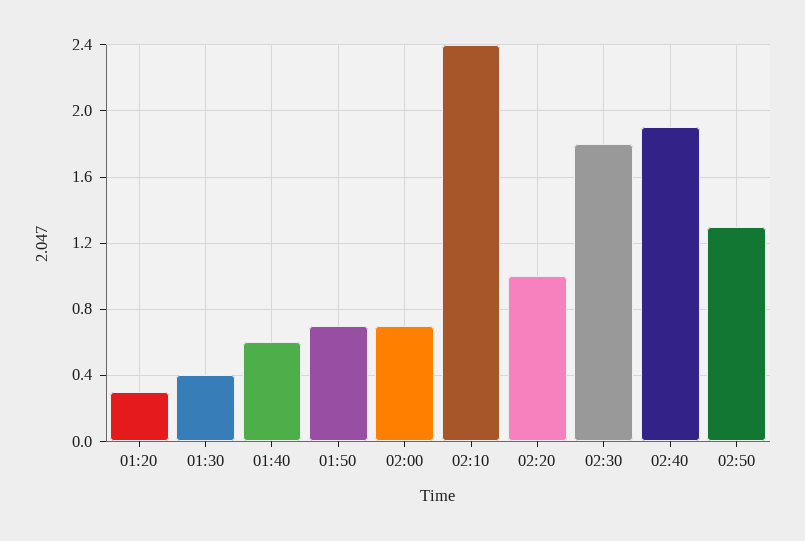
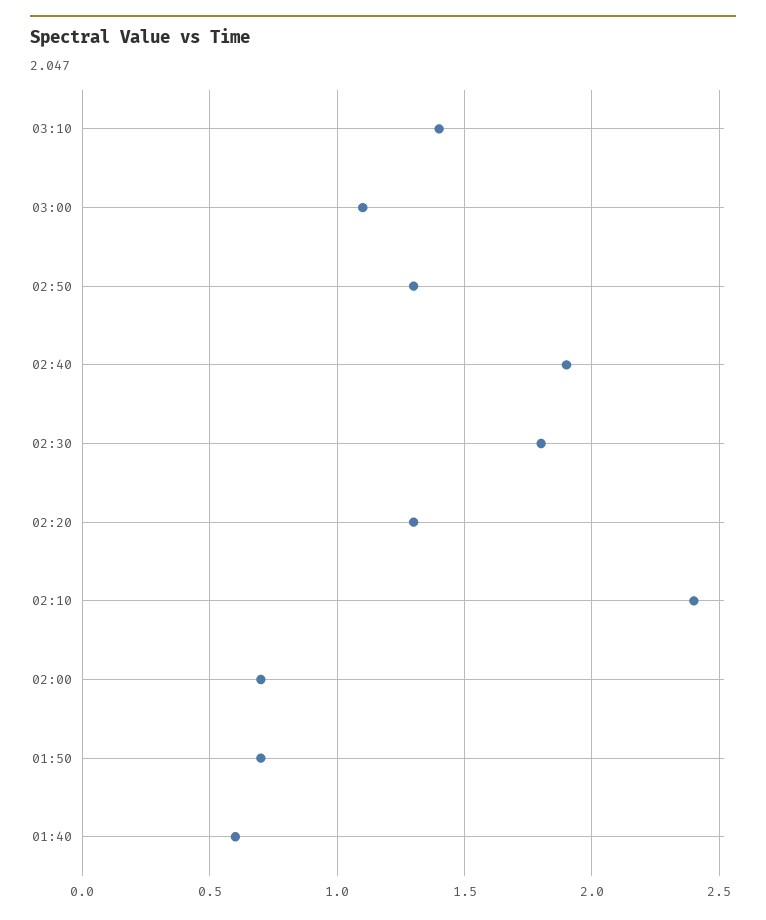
01:20: 0.3 -> none
01:30: 0.4 -> none
02:20: 1 -> 1.3
03:10: none -> 1.4
03:00: none -> 1.1

